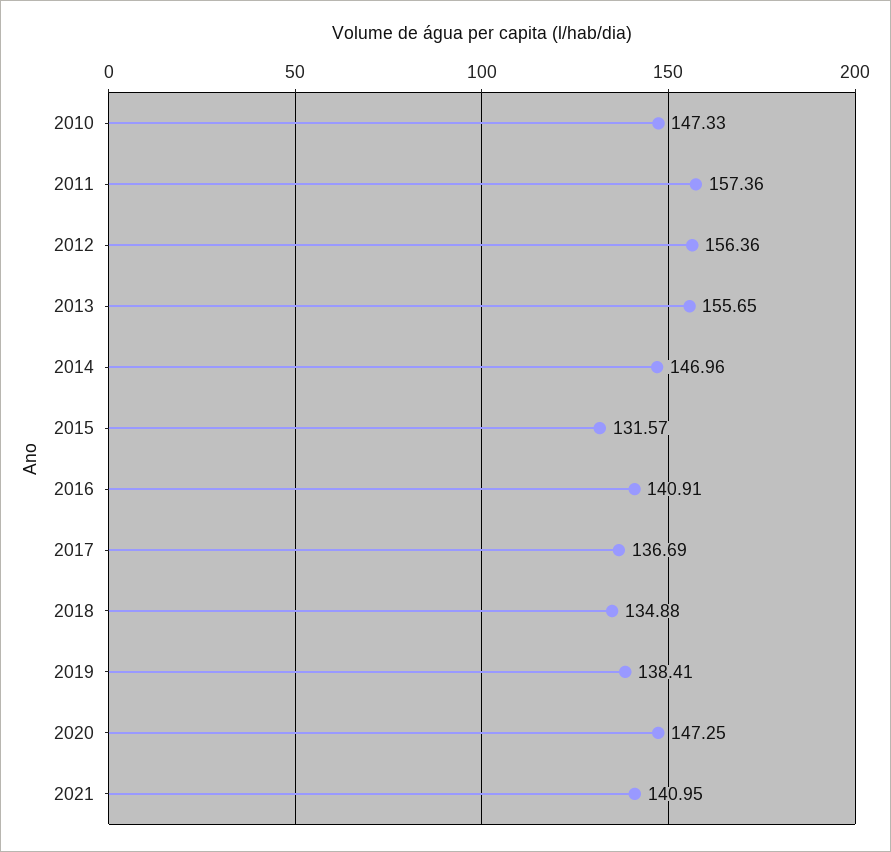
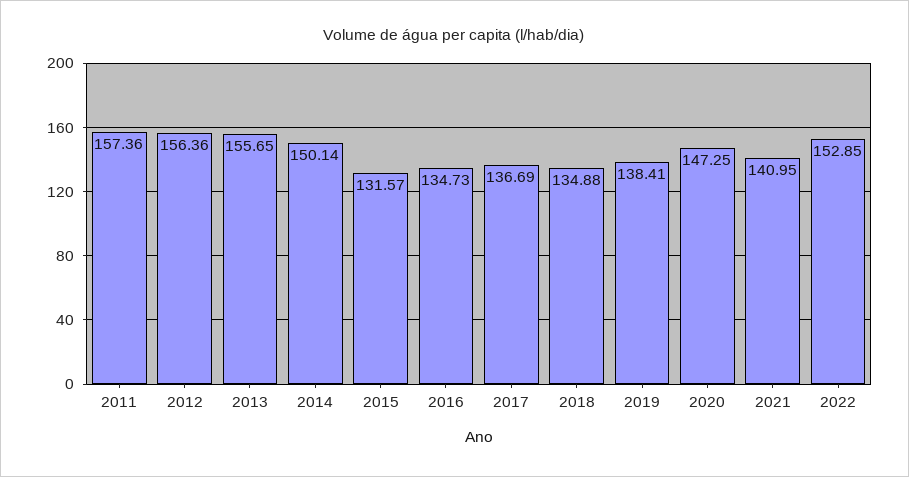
2010: 147.33 -> none
2014: 146.96 -> 150.14
2016: 140.91 -> 134.73
2022: none -> 152.85

